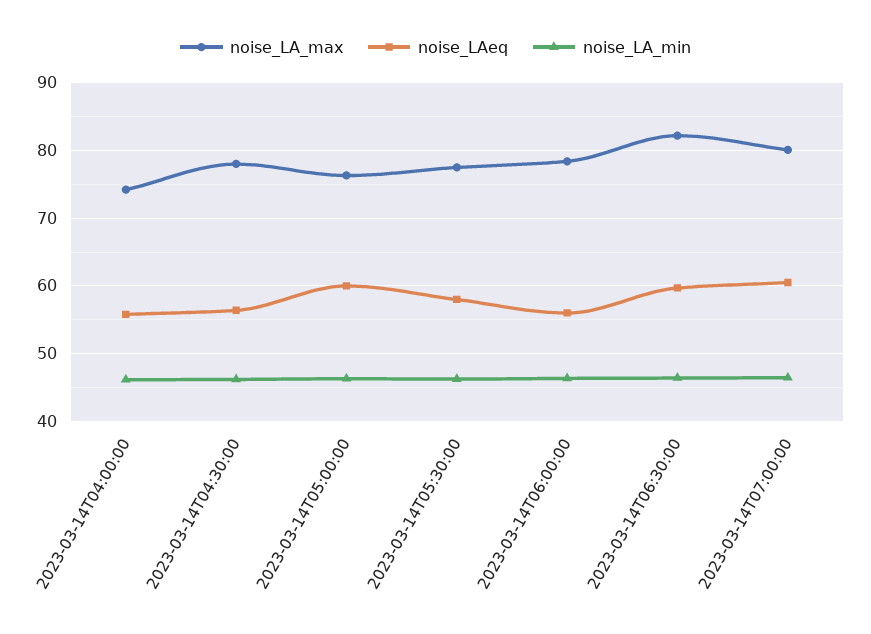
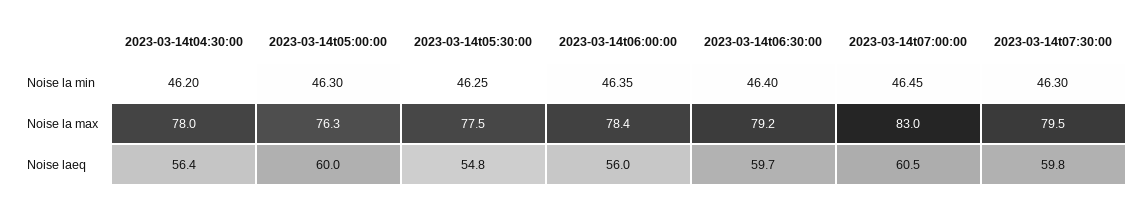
noise_LA_max, 2023-03-14T04:00:00: 74 -> none
noise_LAeq, 2023-03-14T04:00:00: 56 -> none
noise_LA_min, 2023-03-14T04:00:00: 46 -> none
noise_LAeq, 2023-03-14T05:30:00: 58 -> 54.8
noise_LA_max, 2023-03-14T06:30:00: 82 -> 79.2
noise_LA_max, 2023-03-14T07:00:00: 80 -> 83
noise_LA_min, 2023-03-14t07:30:00: none -> 46.3
noise_LA_max, 2023-03-14t07:30:00: none -> 79.5
noise_LAeq, 2023-03-14t07:30:00: none -> 59.8

